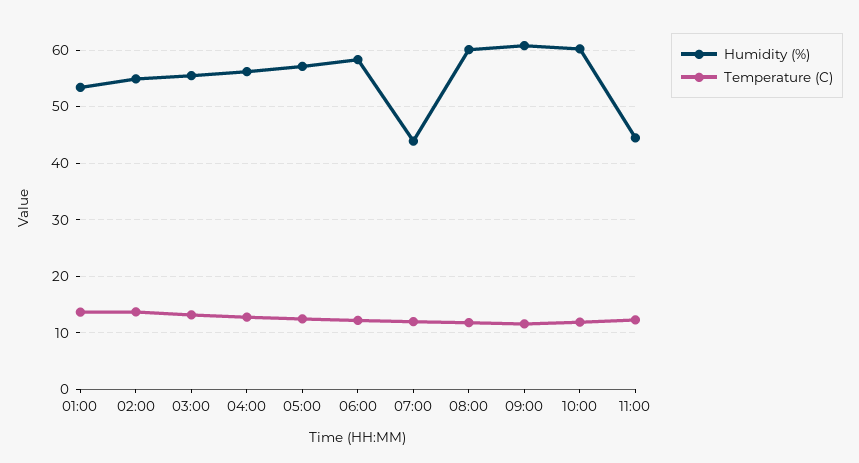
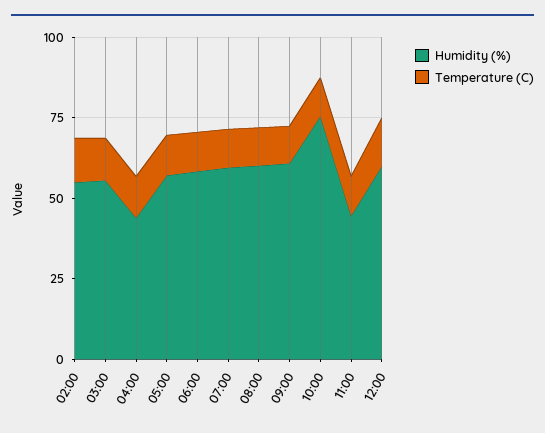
Humidity (%), 01:00: 54 -> none
Temperature (C), 01:00: 14 -> none
Humidity (%), 04:00: 56 -> 45
Humidity (%), 07:00: 44 -> 60
Humidity (%), 10:00: 60 -> 75
Humidity (%), 12:00: none -> 60
Temperature (C), 12:00: none -> 15

